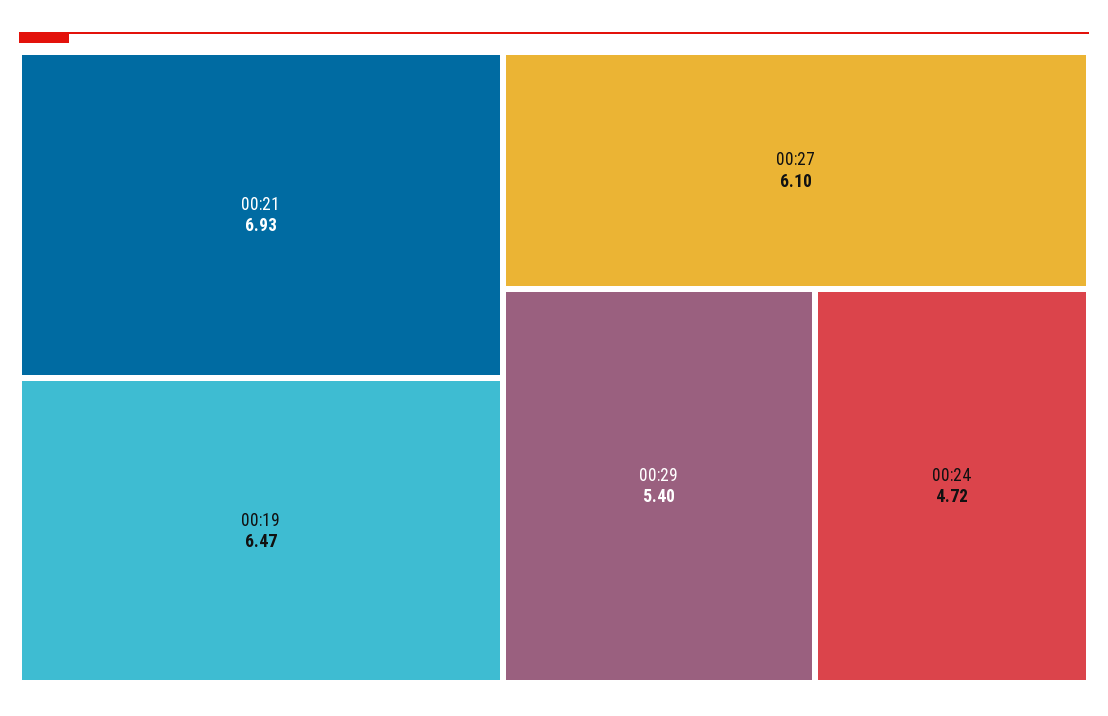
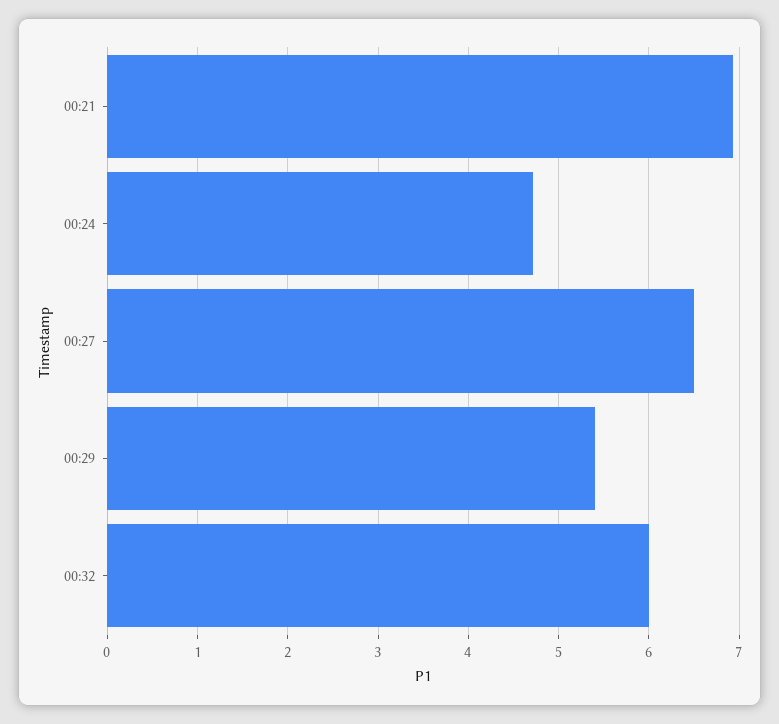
00:19: 6.47 -> none
00:27: 6.1 -> 6.5
00:32: none -> 6

